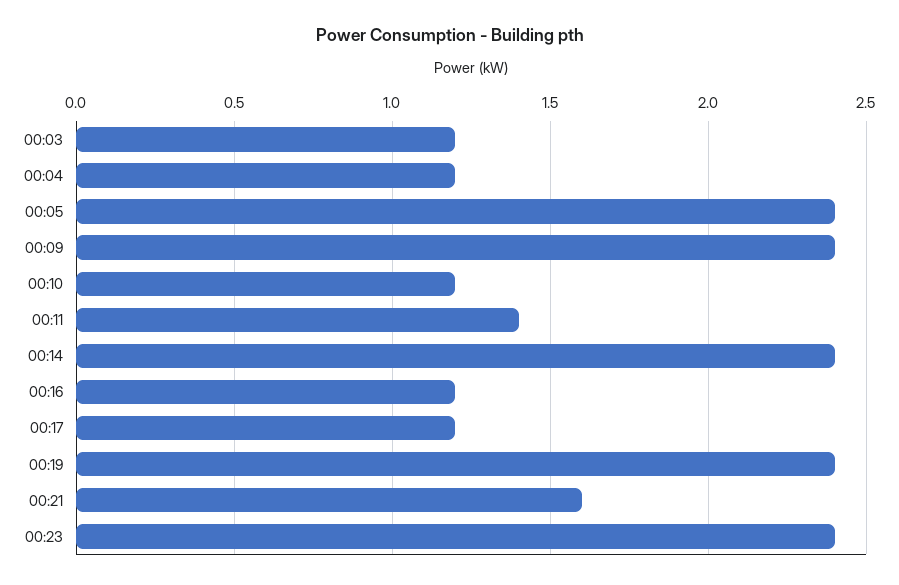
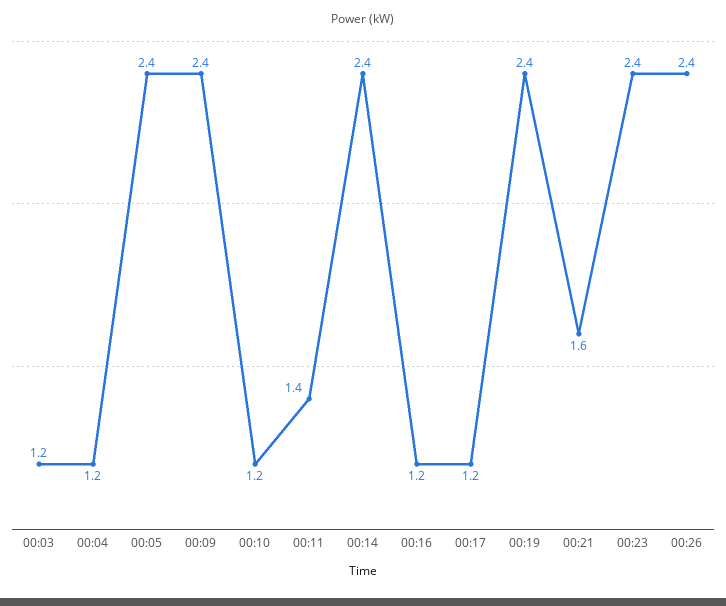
00:26: none -> 2.4

